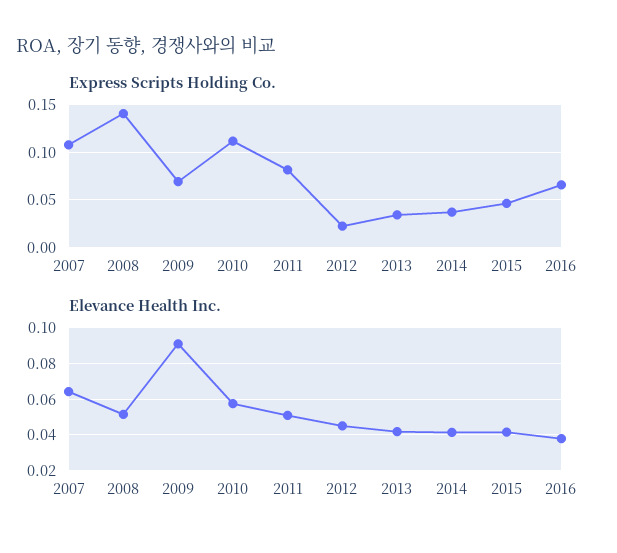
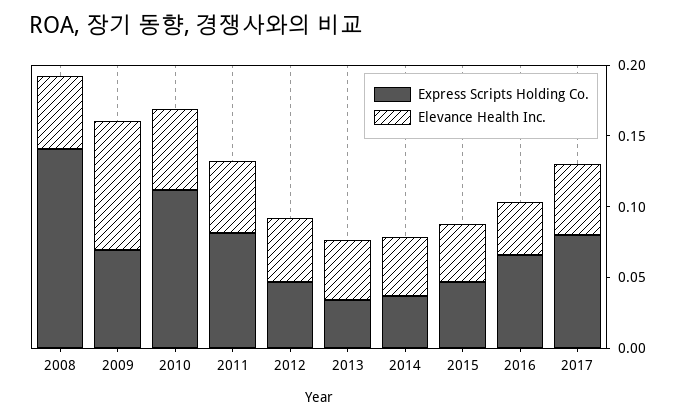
Express Scripts Holding Co., 2007: 0.11 -> none
Express Scripts Holding Co., 2012: 0.02 -> 0.05
Elevance Health Inc., 2007: 0.065 -> none
Express Scripts Holding Co., 2017: none -> 0.08
Elevance Health Inc., 2017: none -> 0.05

